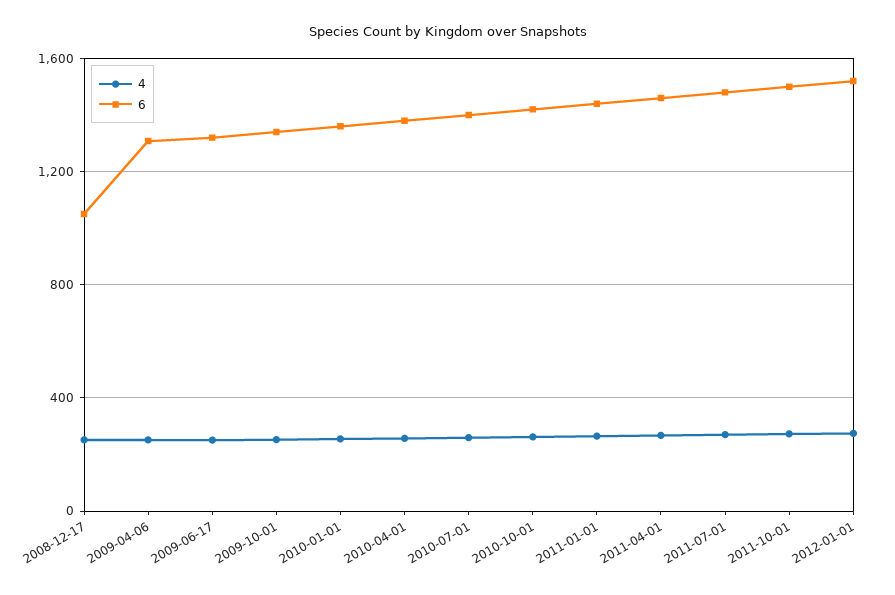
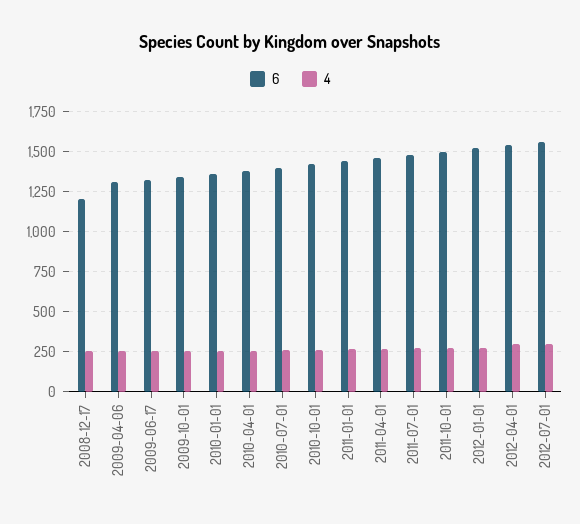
6, 2008-12-17: 1050 -> 1200
6, 2012-04-01: none -> 1550
4, 2012-04-01: none -> 300
6, 2012-07-01: none -> 1550
4, 2012-07-01: none -> 300

